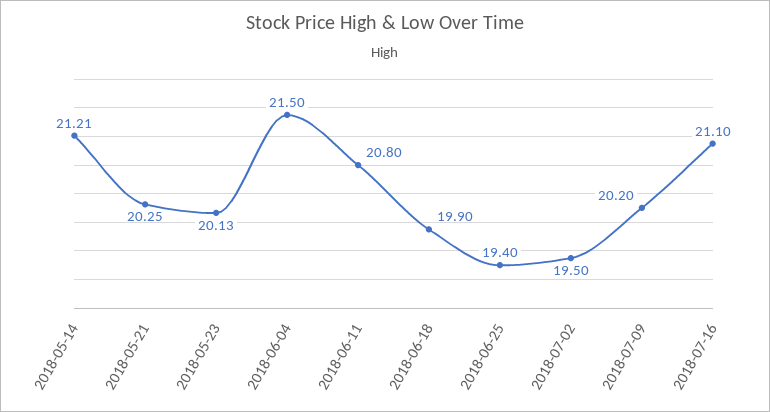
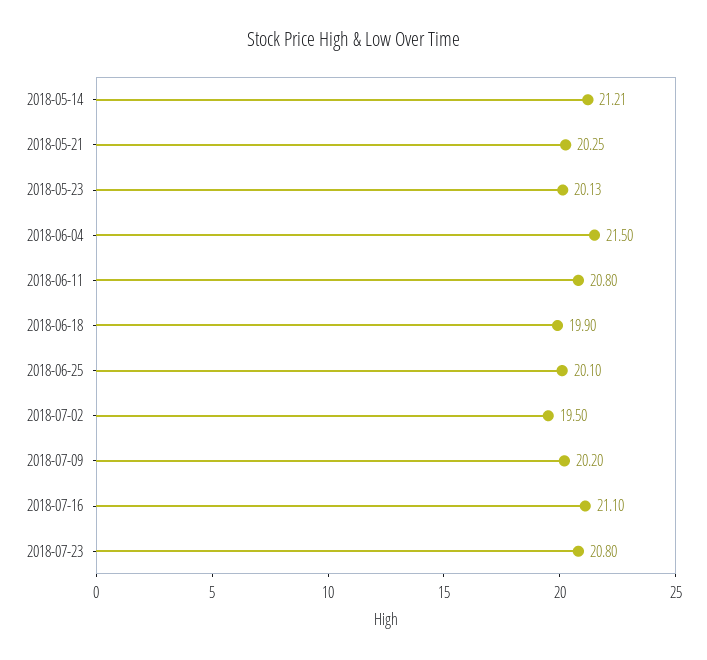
2018-06-25: 19.4 -> 20.1
2018-07-23: none -> 20.8

